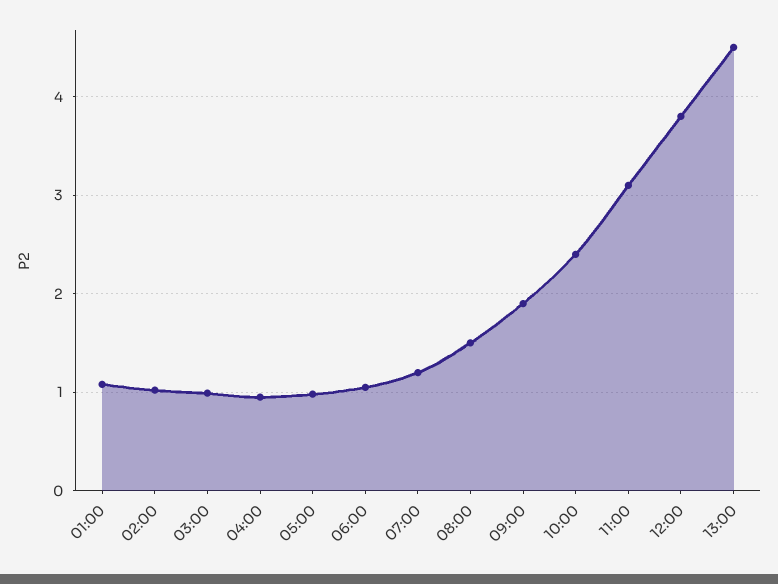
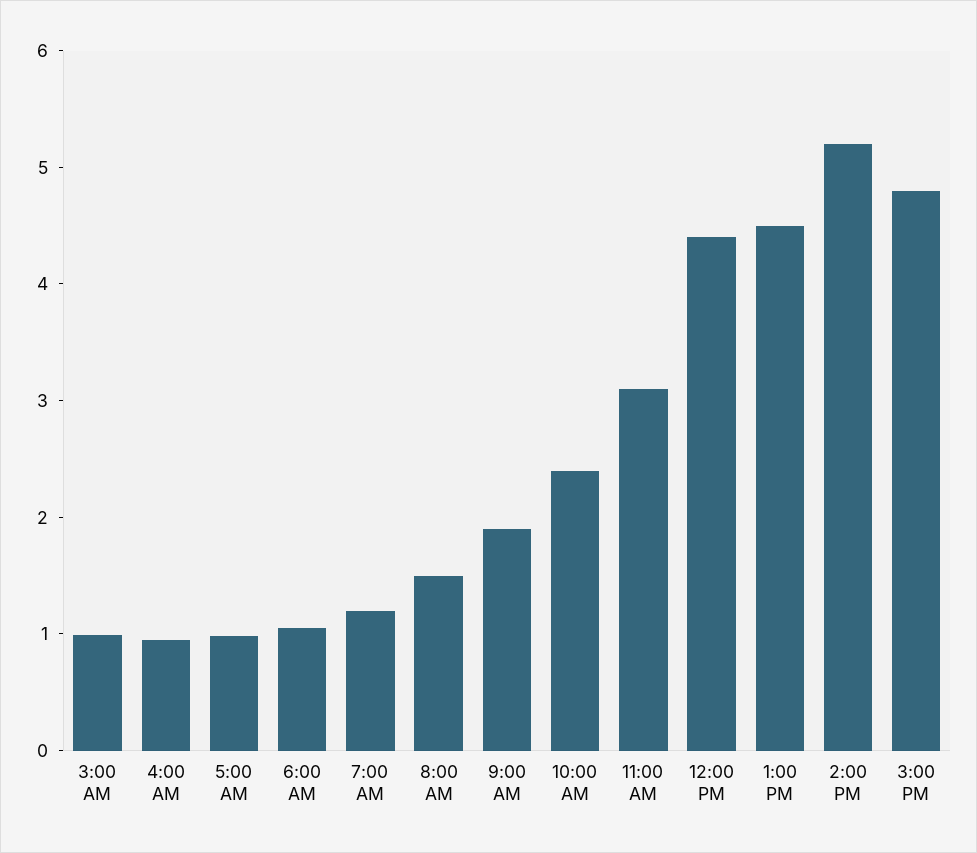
01:00: 1.1 -> none
02:00: 1 -> none
12:00: 3.8 -> 4.4
2:00 PM: none -> 5.2
3:00 PM: none -> 4.8

